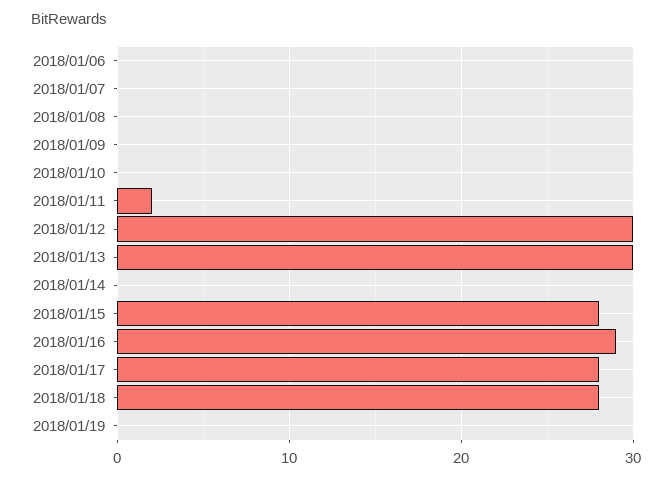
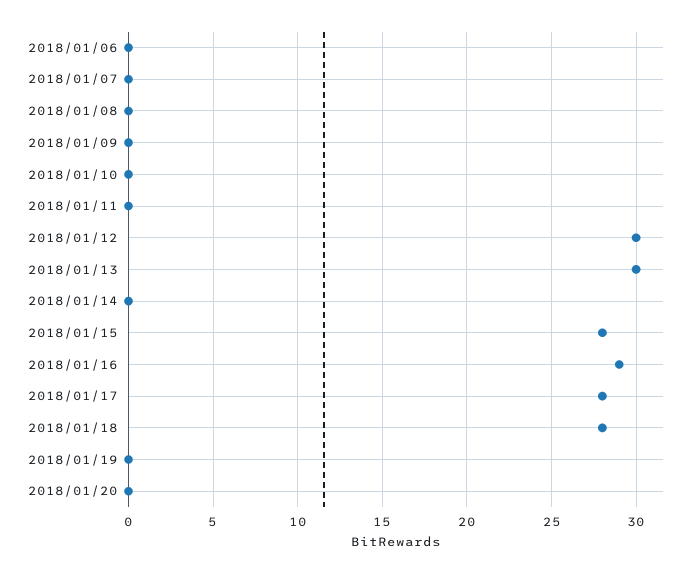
2018/01/11: 2 -> 0
2018/01/20: none -> 0

